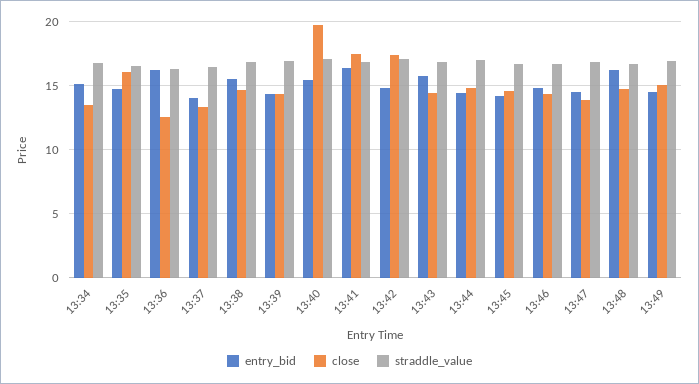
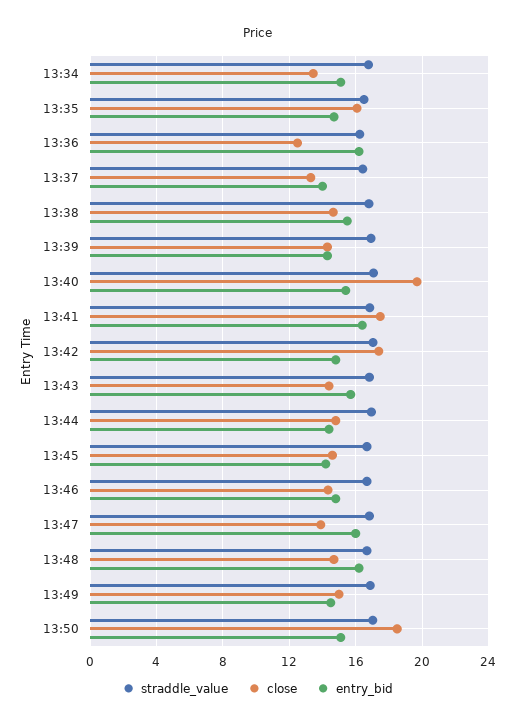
entry_bid, 13:47: 14.5 -> 16
straddle_value, 13:50: none -> 17
close, 13:50: none -> 18.5
entry_bid, 13:50: none -> 15

